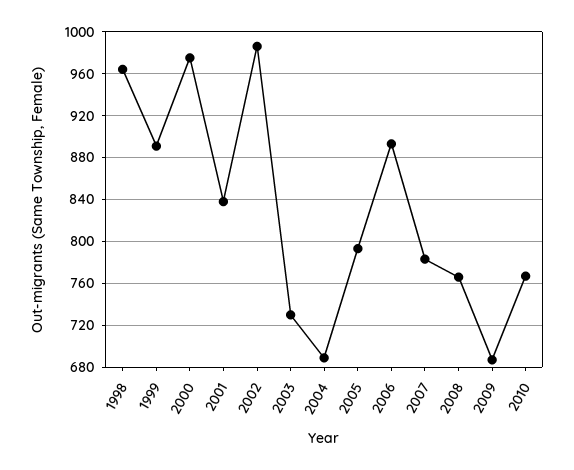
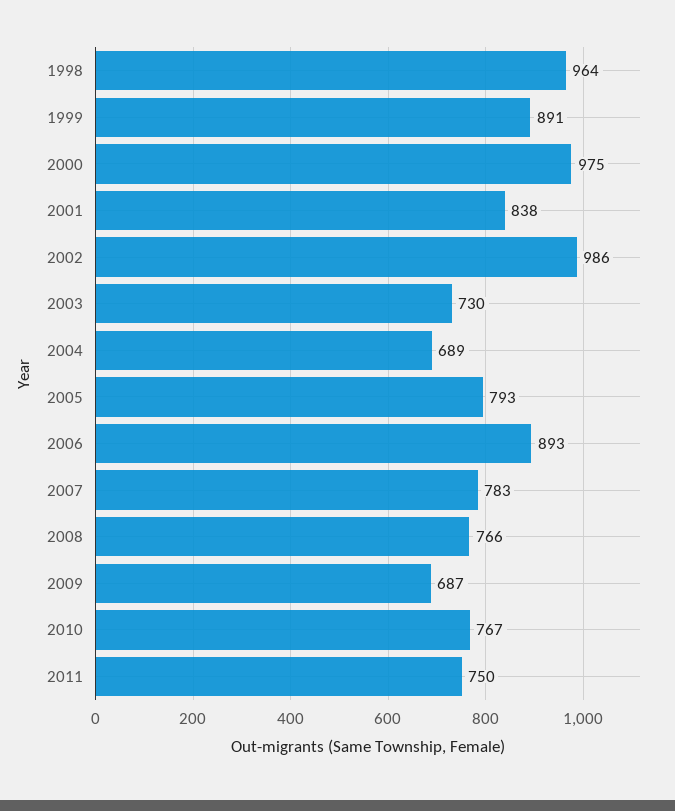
2011: none -> 750

